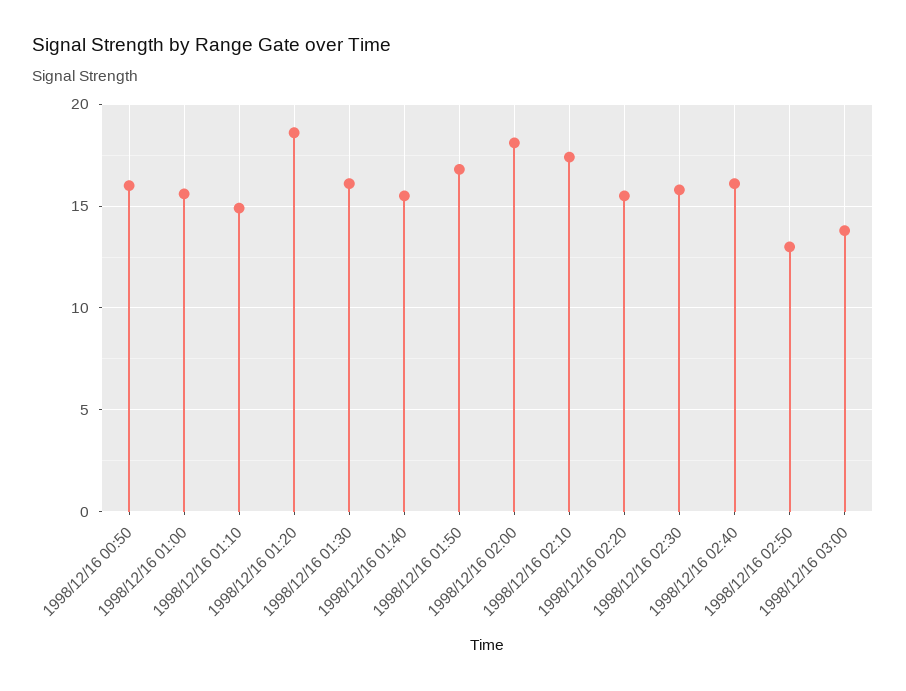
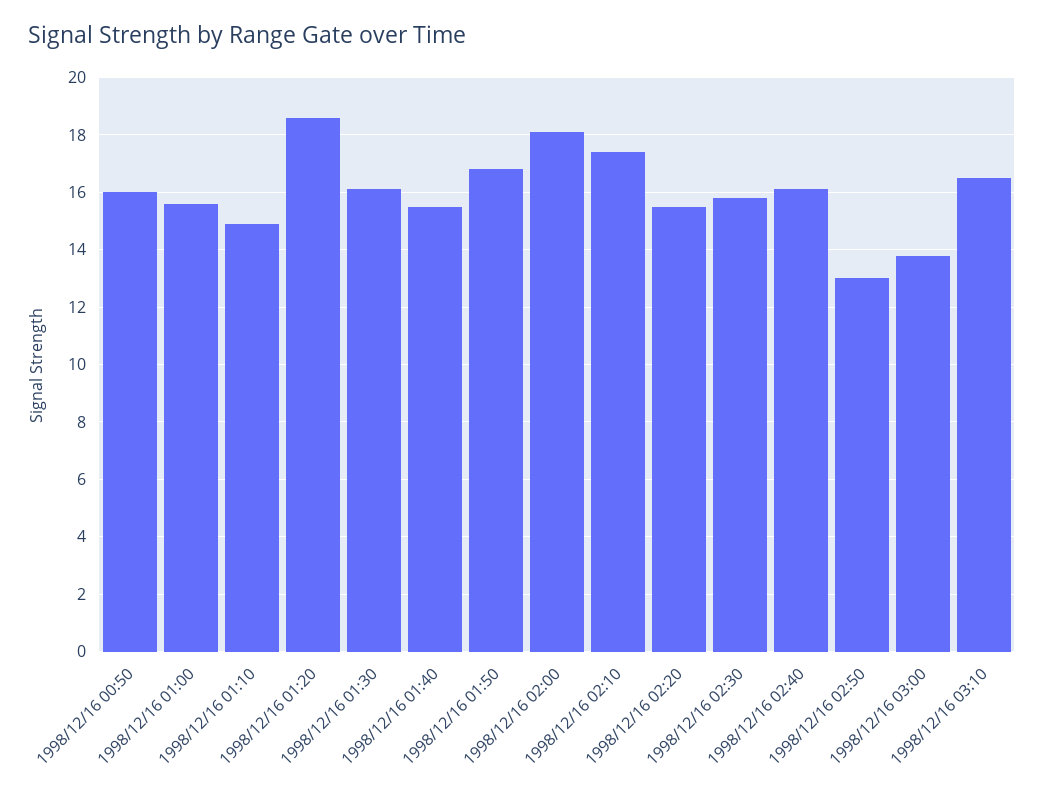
1998/12/16 03:10: none -> 16.5

